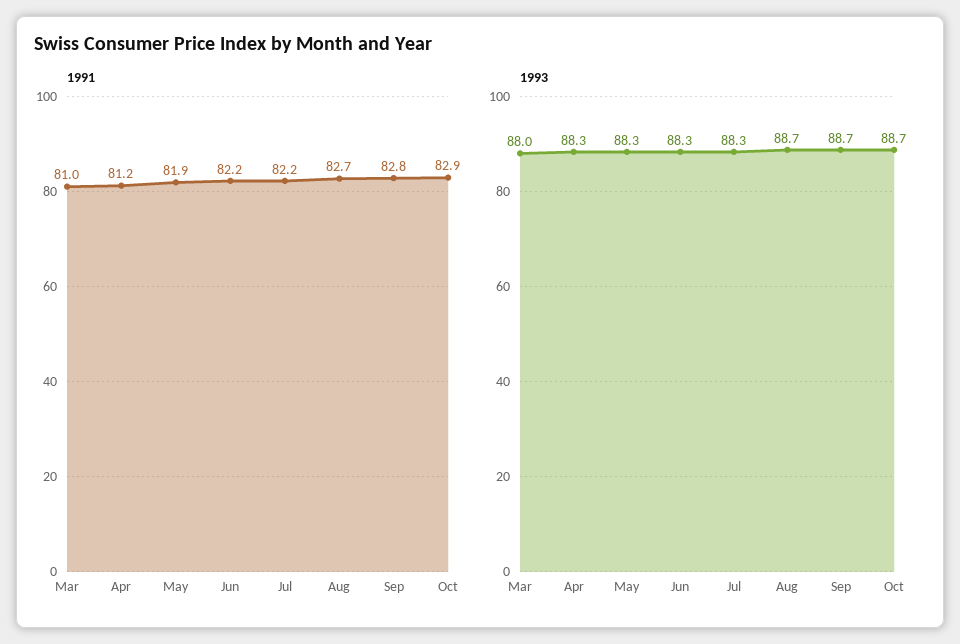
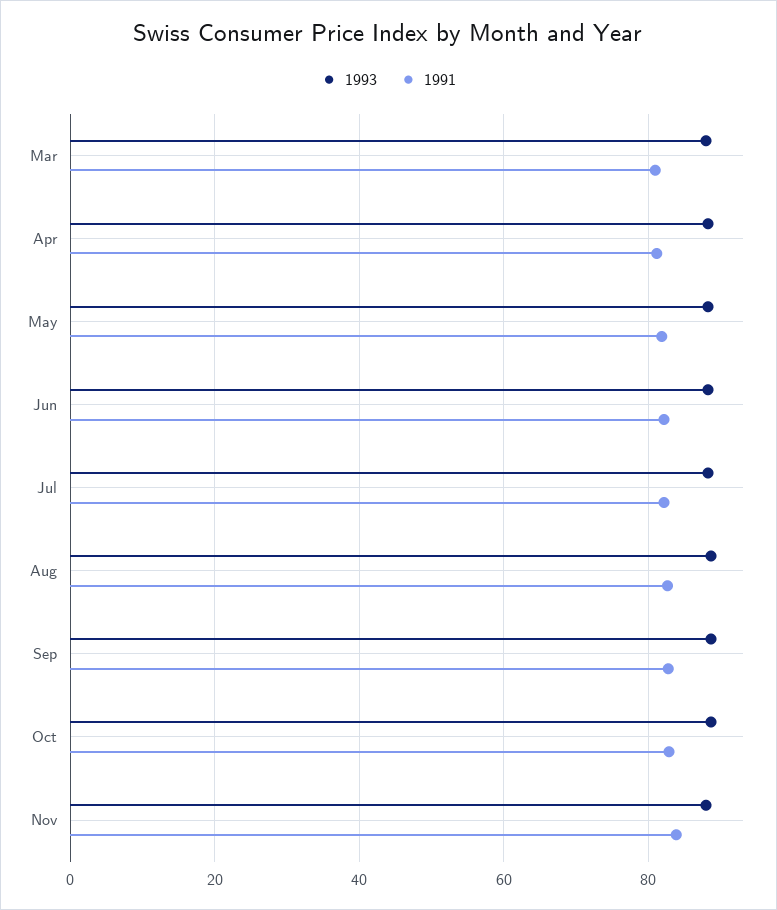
1993, Nov: none -> 88
1991, Nov: none -> 84

